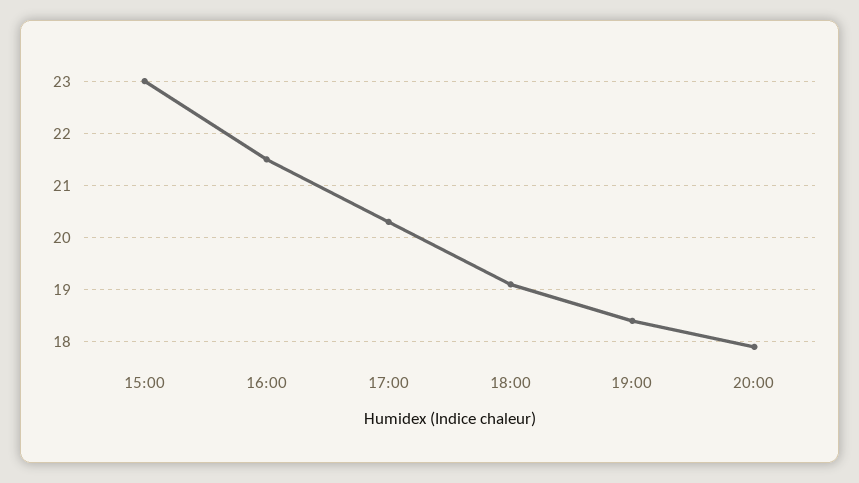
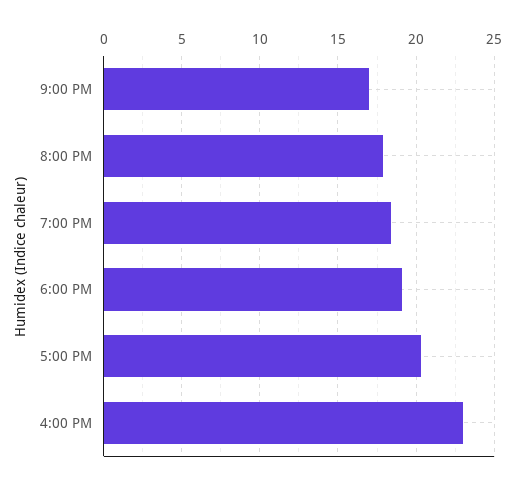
15:00: 23 -> none
16:00: 21.5 -> 23
9:00 PM: none -> 17

